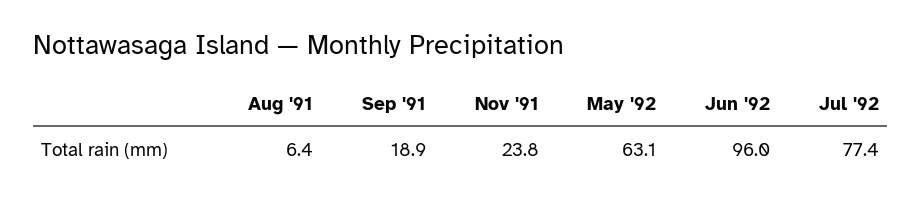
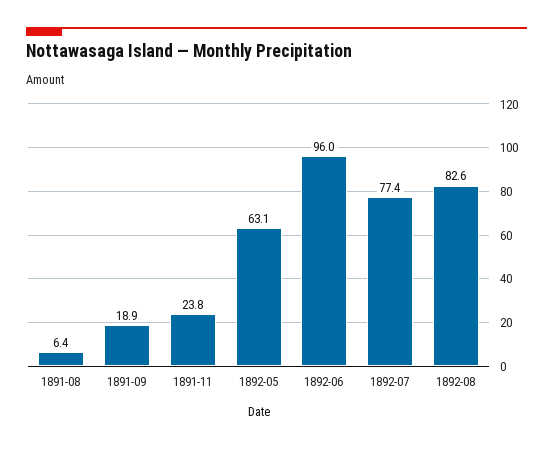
1892-08: none -> 82.6

